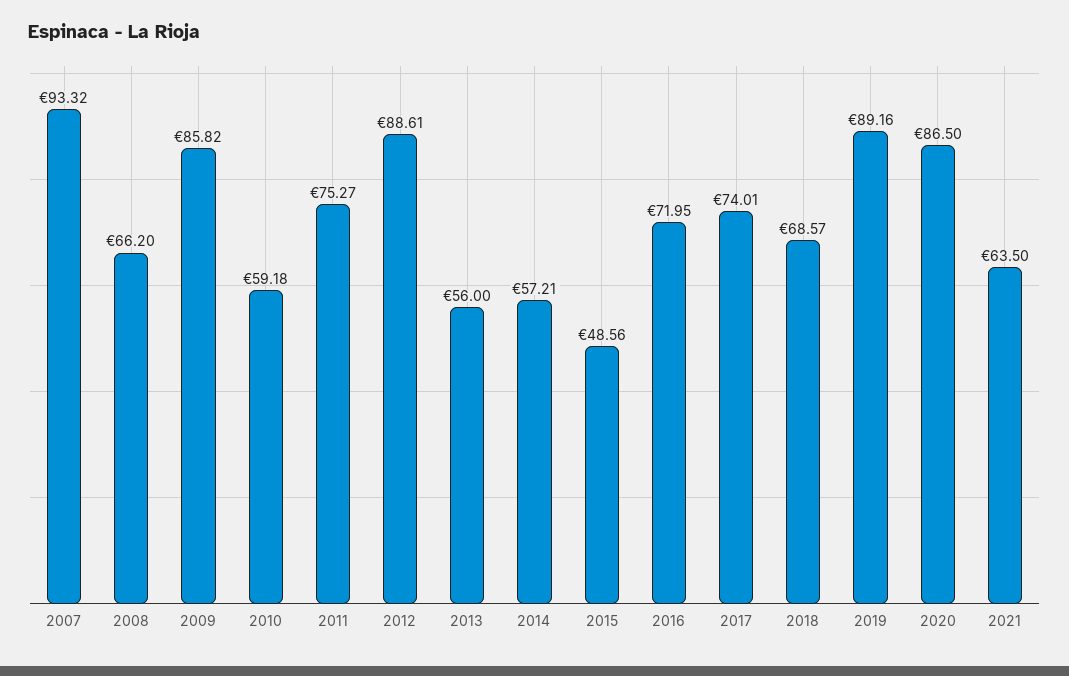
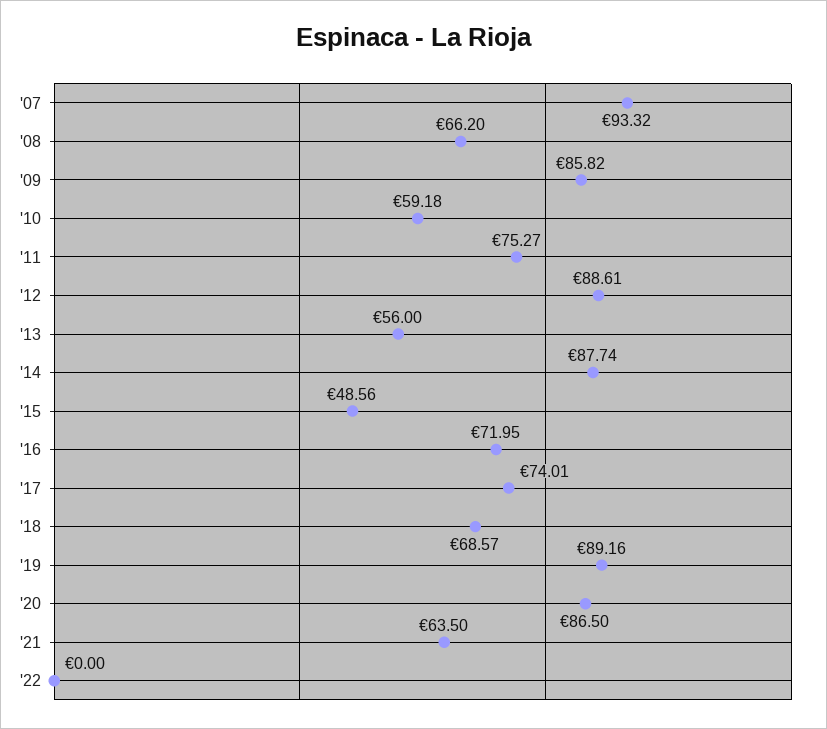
2014: 57.21 -> 87.74
'22: none -> 0

